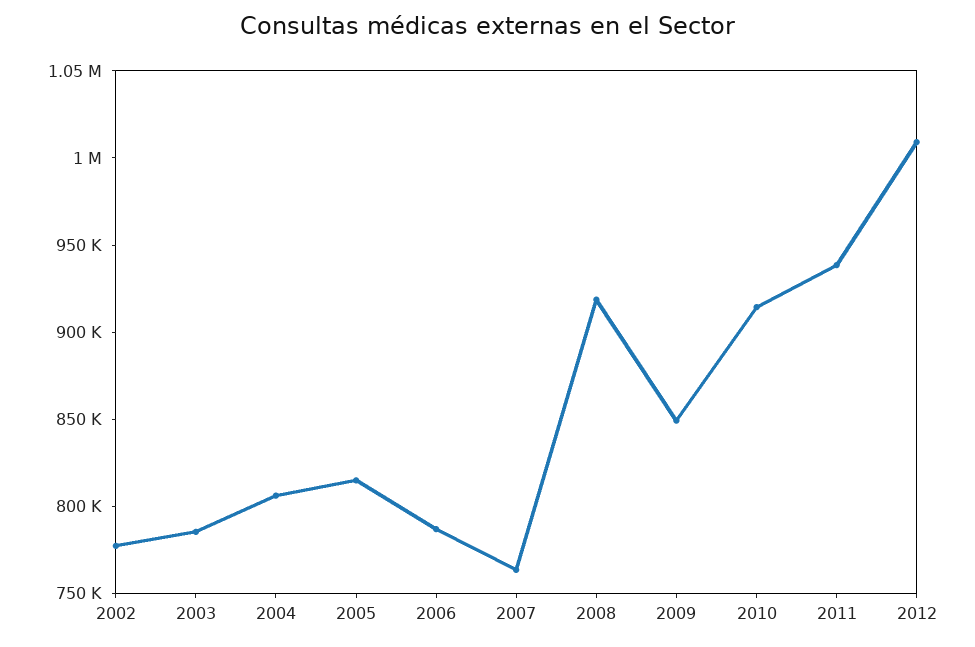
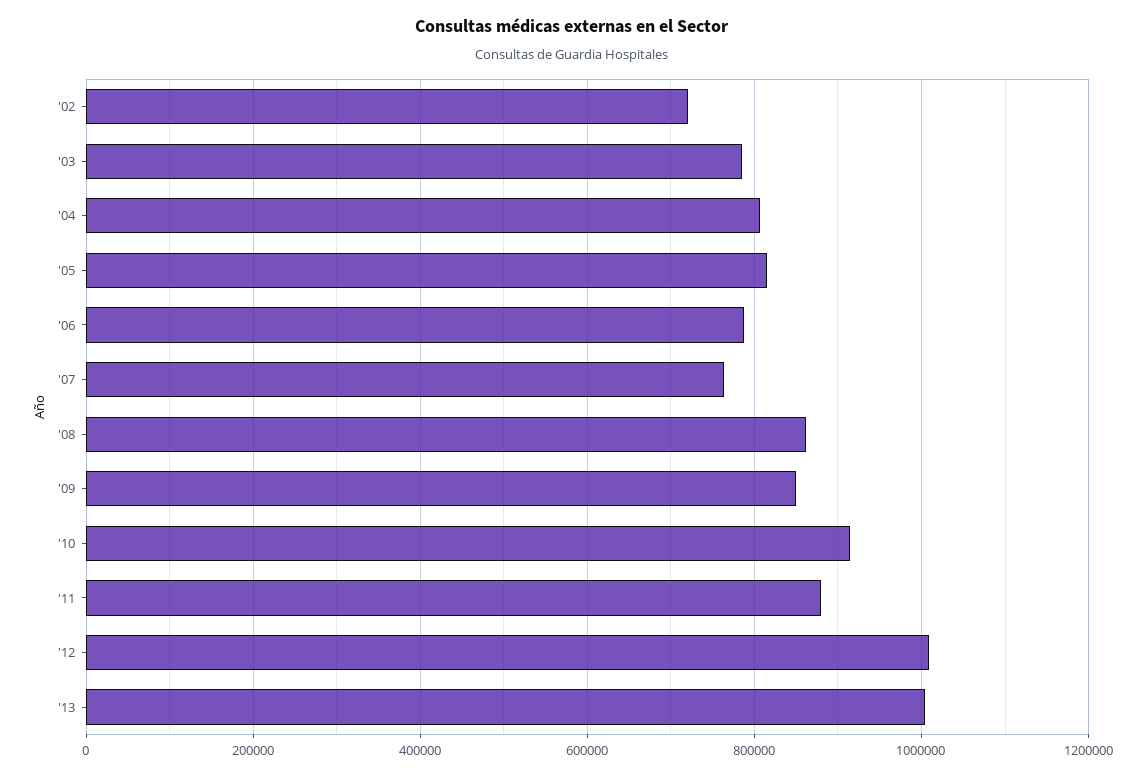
2002: 780000 -> 720000
2008: 920000 -> 860000
2011: 940000 -> 880000
'13: none -> 1000000

